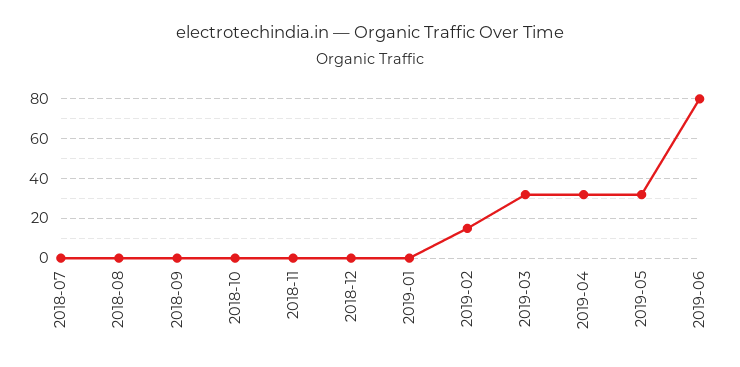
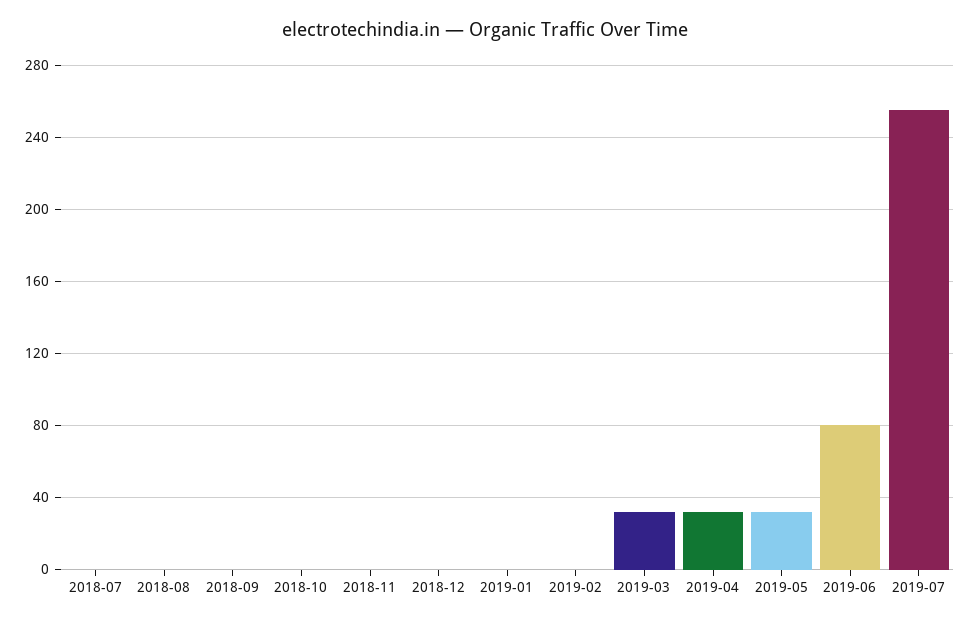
2019-02: 15 -> 0
2019-07: none -> 255

